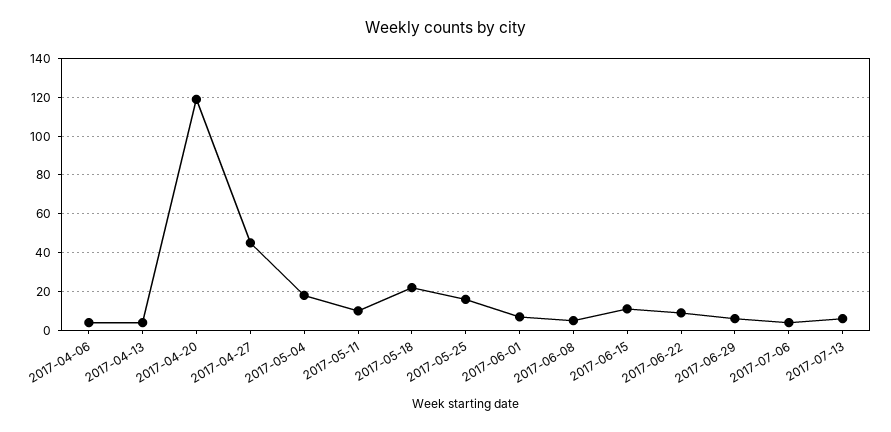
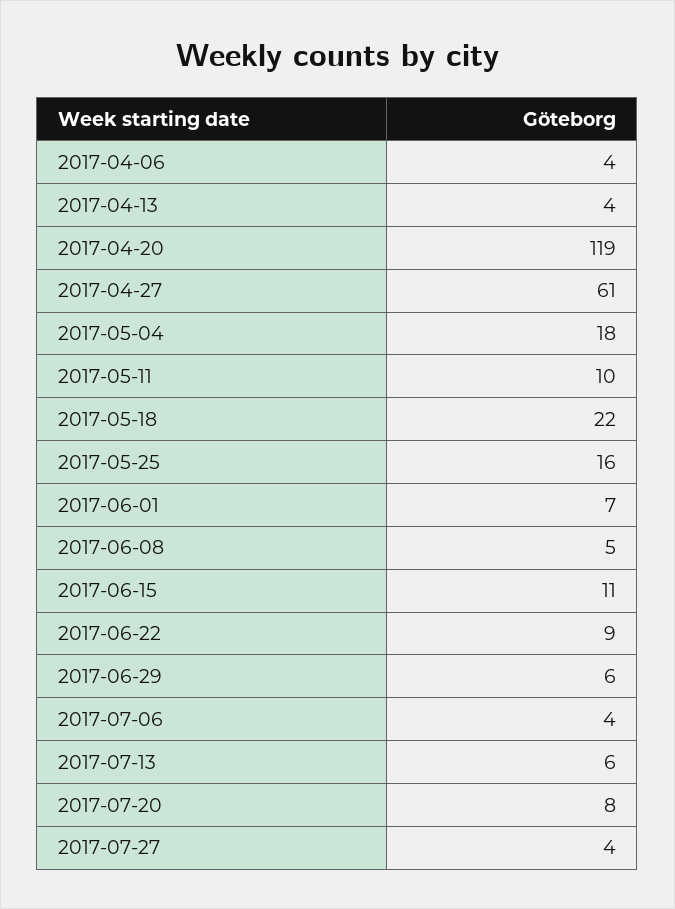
2017-04-27: 45 -> 61
2017-07-20: none -> 8
2017-07-27: none -> 4

